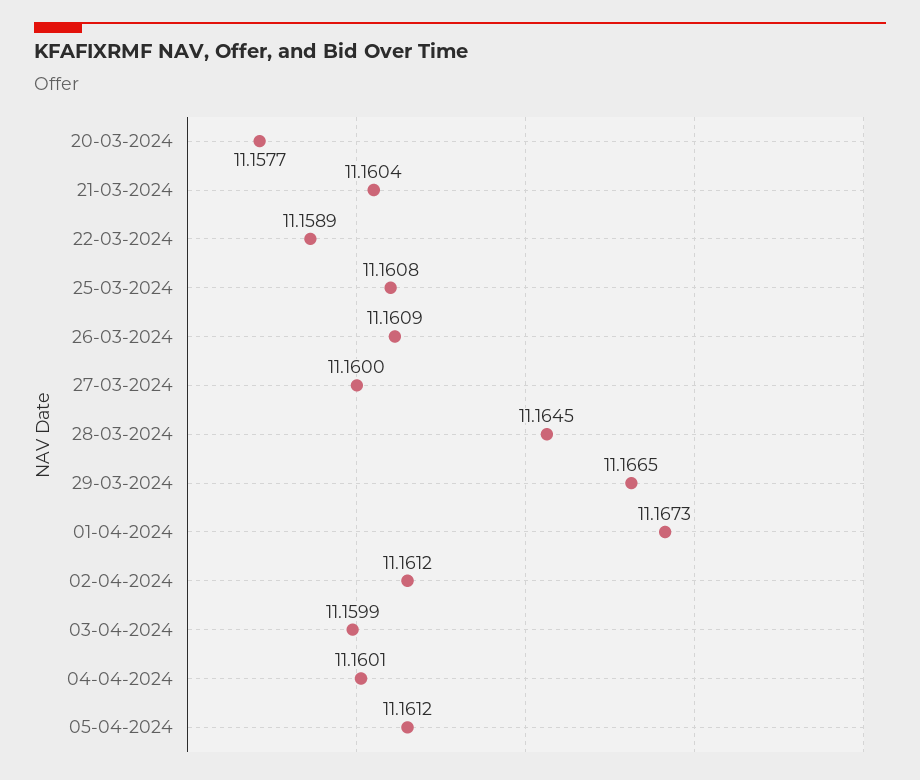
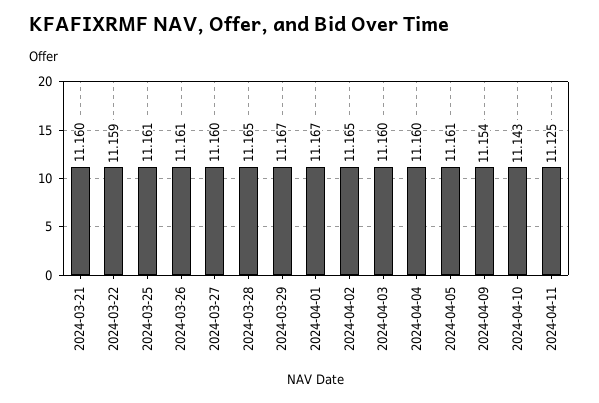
20-03-2024: 11.1577 -> none
02-04-2024: 11.1612 -> 11.165
2024-04-09: none -> 11.154
2024-04-10: none -> 11.143
2024-04-11: none -> 11.125

